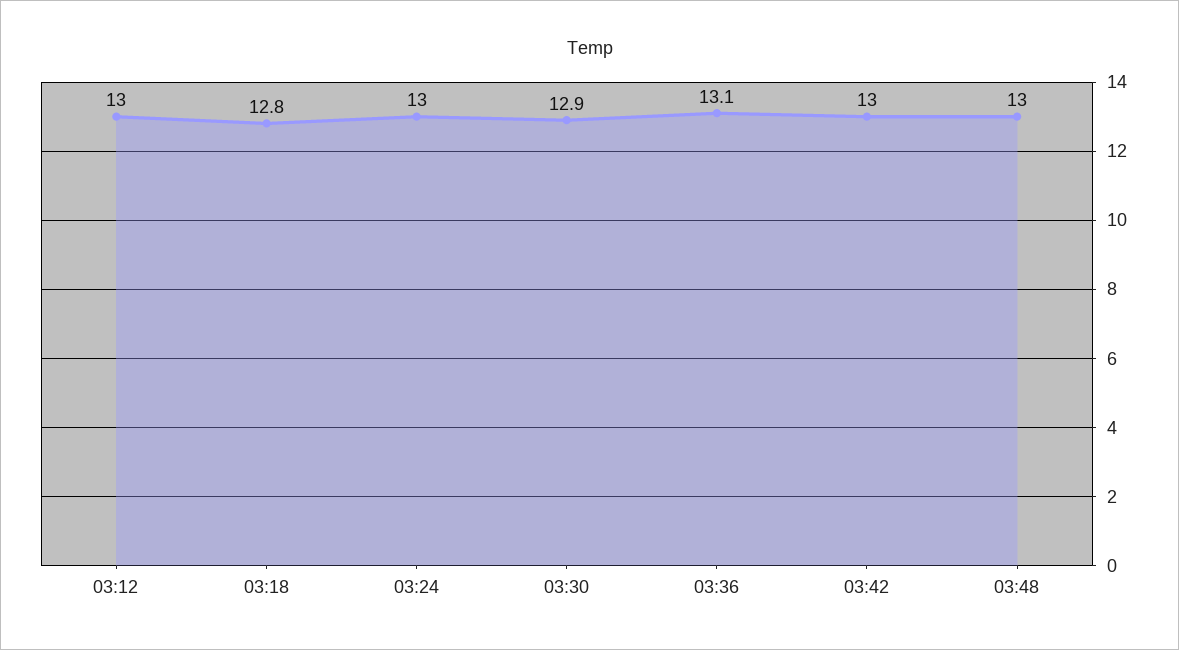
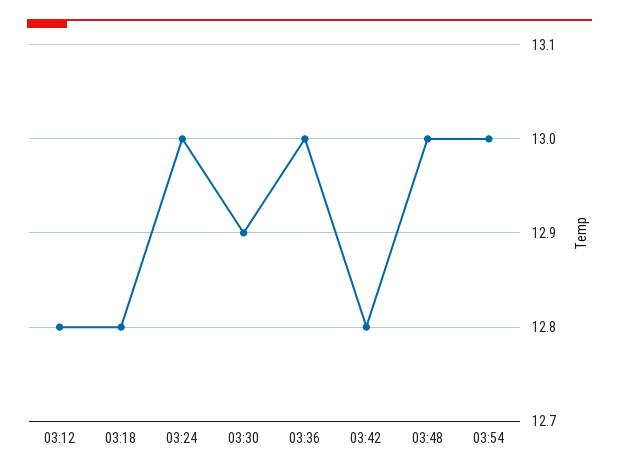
03:12: 13 -> 12.8
03:36: 13.1 -> 13
03:42: 13 -> 12.8
03:54: none -> 13

